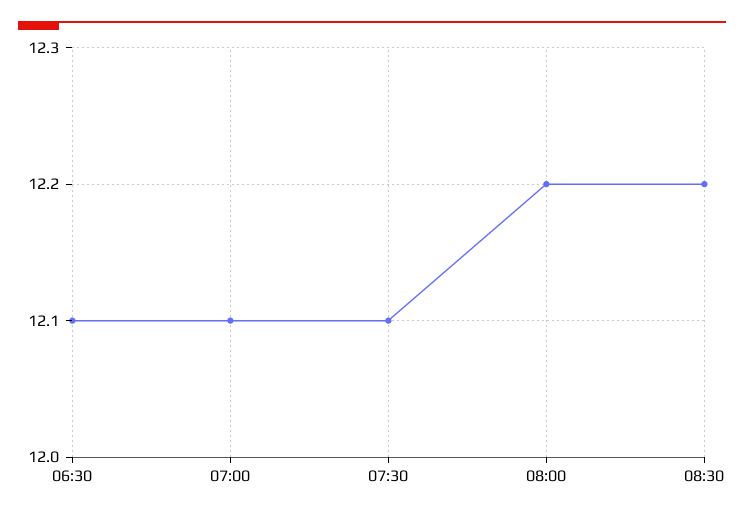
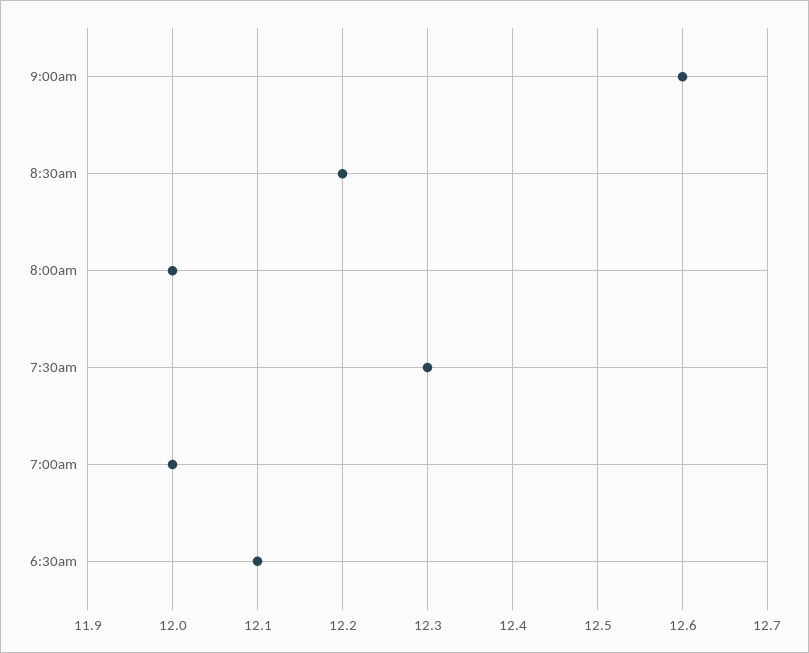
07:00: 12.1 -> 12
07:30: 12.1 -> 12.3
08:00: 12.2 -> 12
9:00am: none -> 12.6

